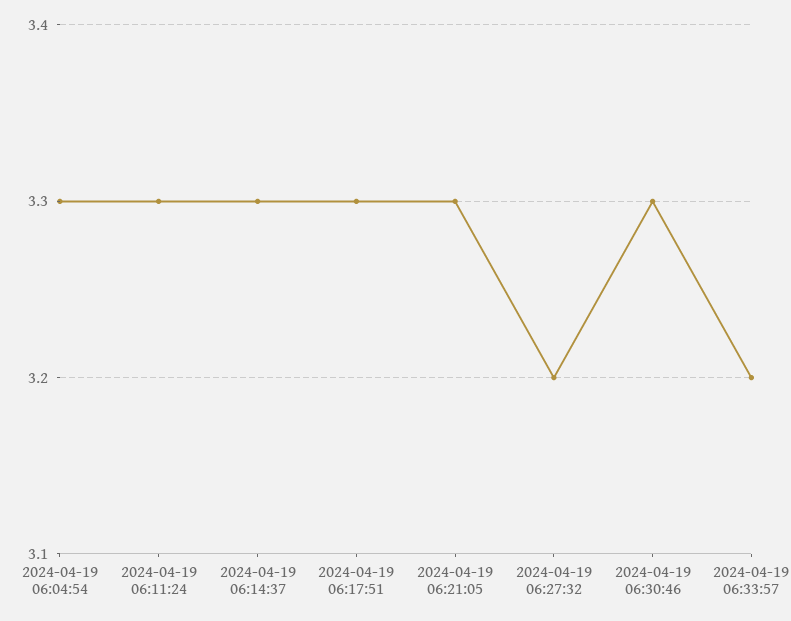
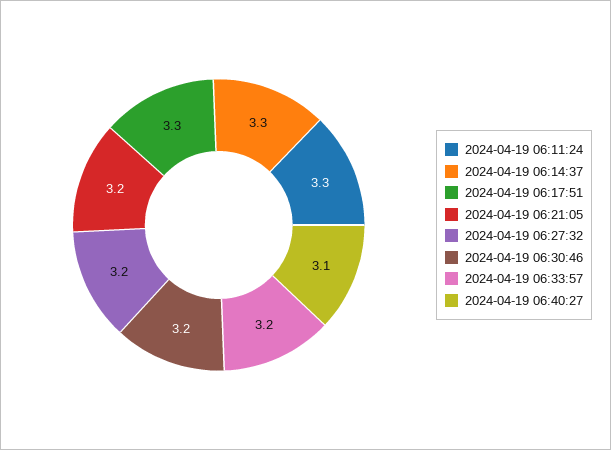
2024-04-19 06:04:54: 3.3 -> none
2024-04-19 06:21:05: 3.3 -> 3.2
2024-04-19 06:30:46: 3.3 -> 3.2
2024-04-19 06:40:27: none -> 3.1

